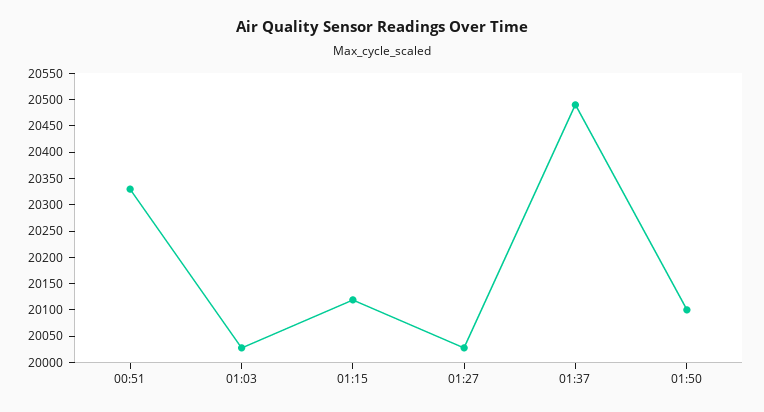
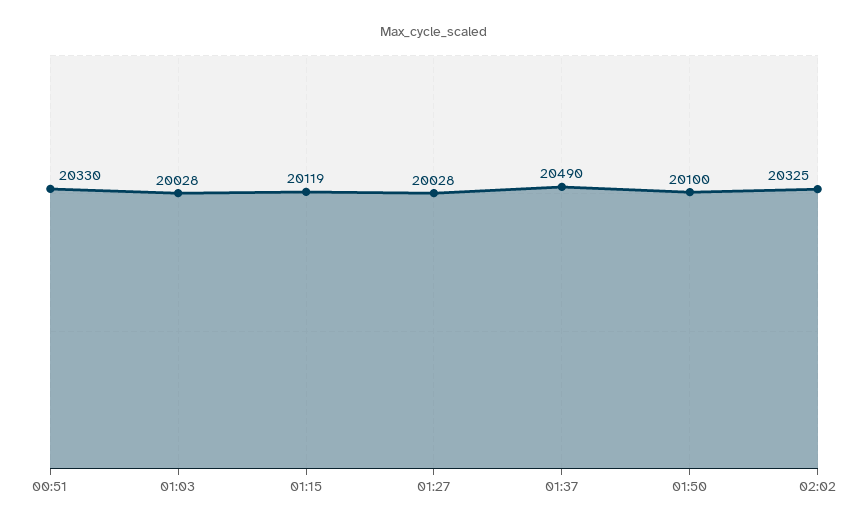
02:02: none -> 20325

